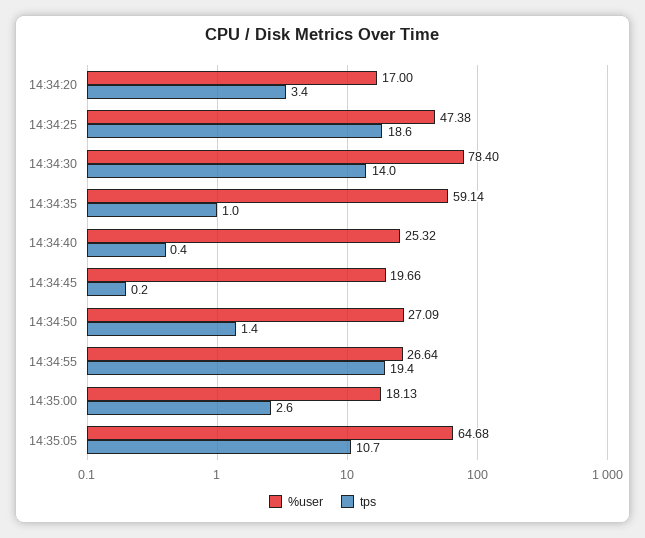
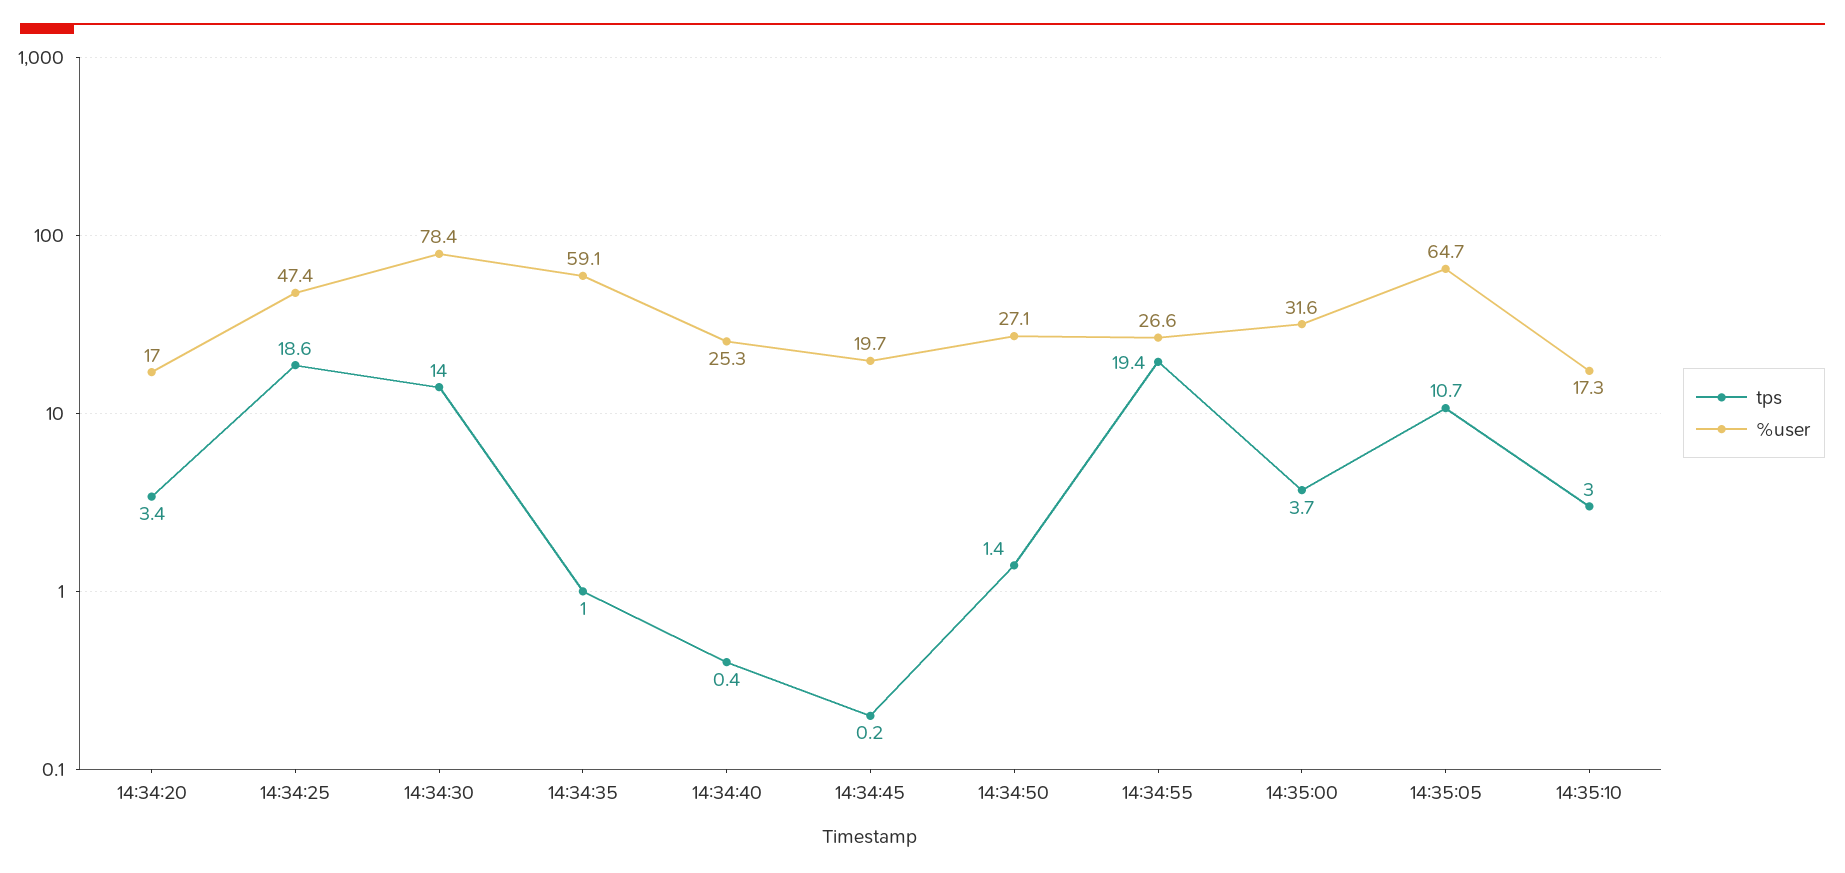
%user, 14:35:00: 18.13 -> 31.6
tps, 14:35:00: 2.6 -> 3.7
tps, 14:35:10: none -> 3
%user, 14:35:10: none -> 17.3

